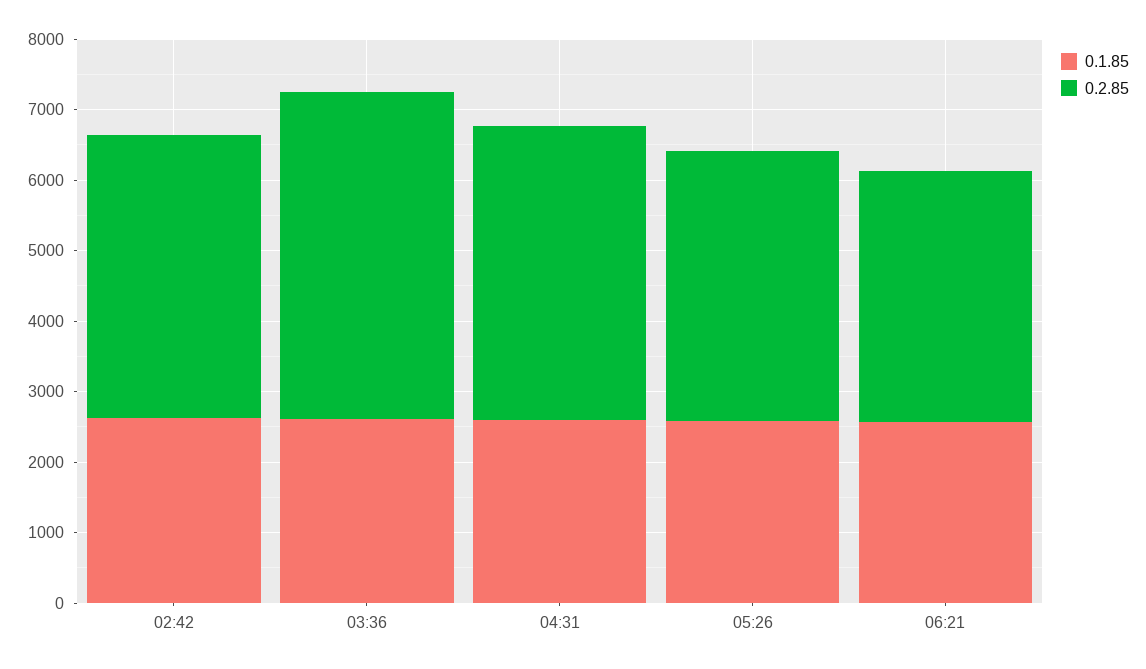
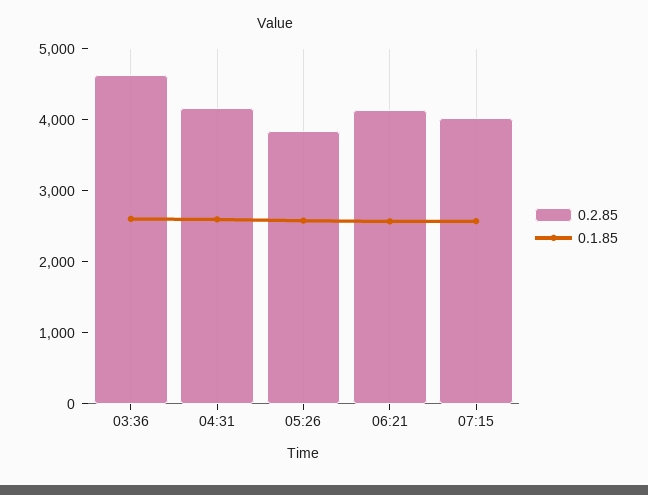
0.1.85, 02:42: 2600 -> none
0.2.85, 02:42: 4000 -> none
0.2.85, 06:21: 3600 -> 4200
0.2.85, 07:15: none -> 4000
0.1.85, 07:15: none -> 2600

